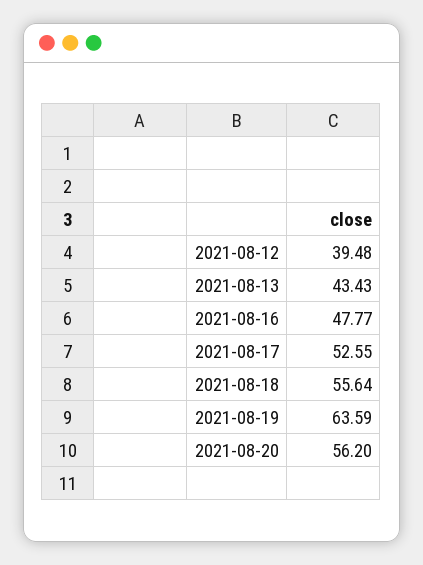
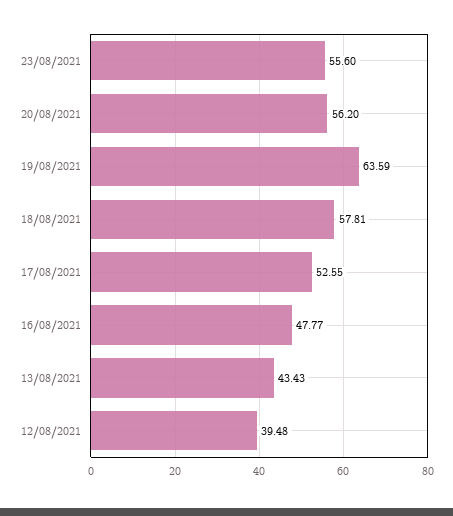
2021-08-18: 55.64 -> 57.81
23/08/2021: none -> 55.6

